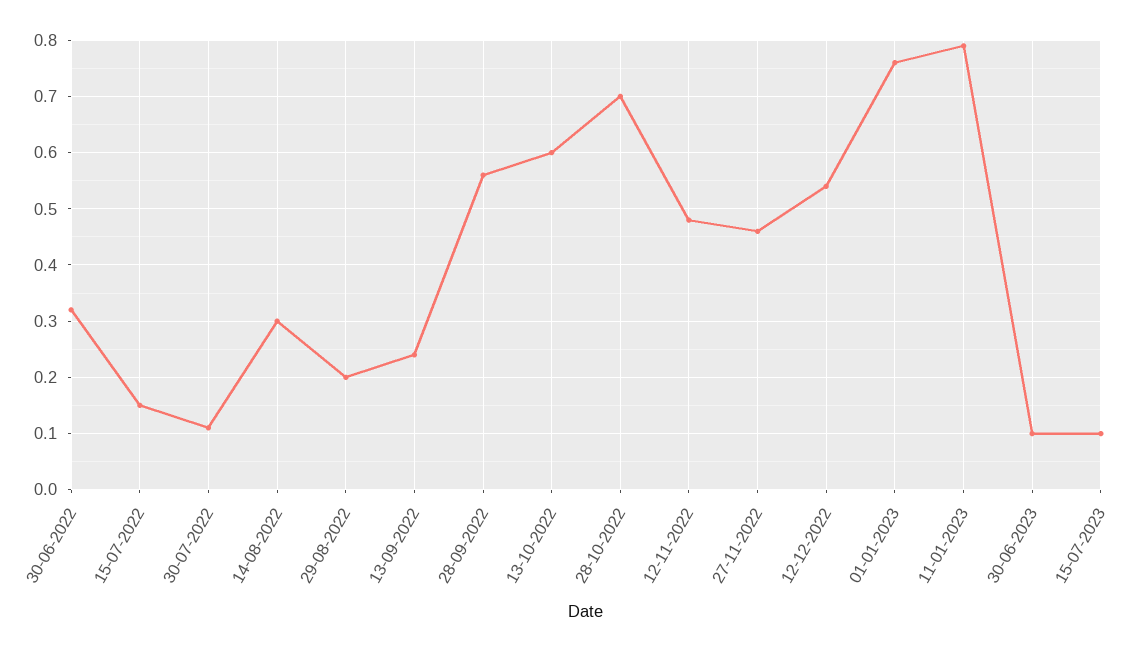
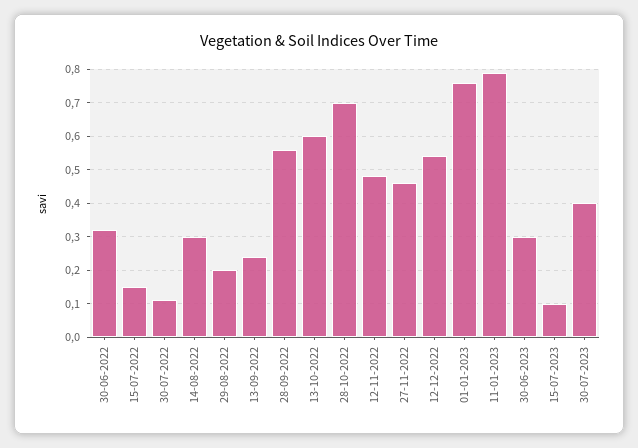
30-06-2023: 0.1 -> 0.3
30-07-2023: none -> 0.4

